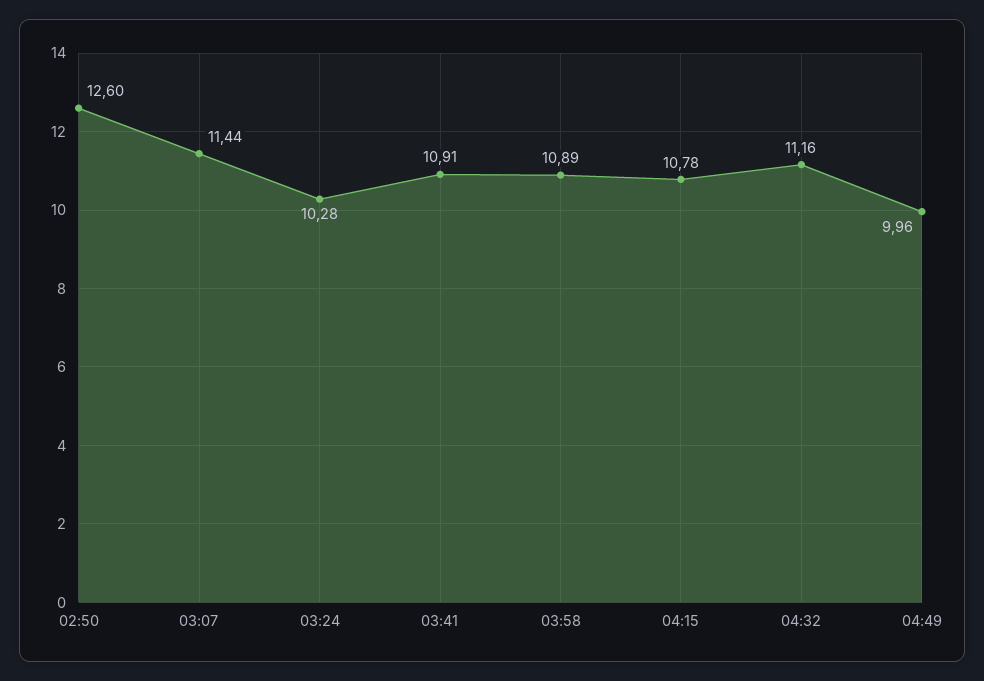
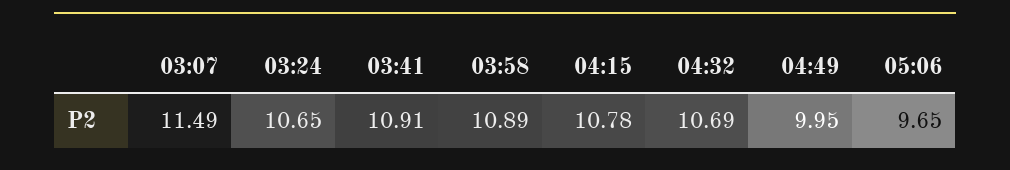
02:50: 12.6 -> none
03:07: 11.44 -> 11.49
03:24: 10.28 -> 10.65
04:32: 11.16 -> 10.69
04:49: 9.96 -> 9.95
05:06: none -> 9.65

